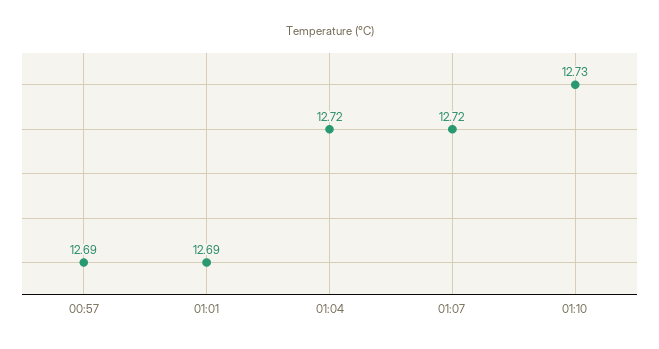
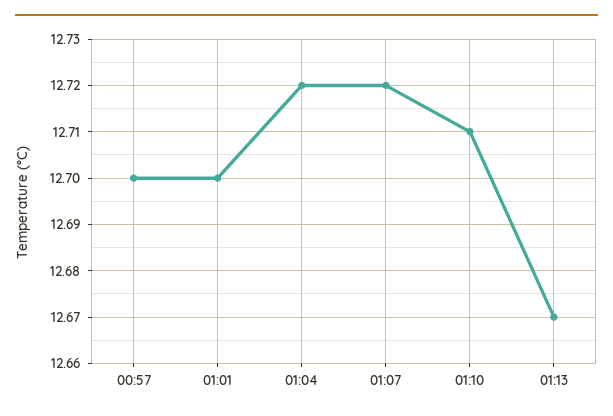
00:57: 12.69 -> 12.7
01:01: 12.69 -> 12.7
01:10: 12.73 -> 12.71
01:13: none -> 12.67

